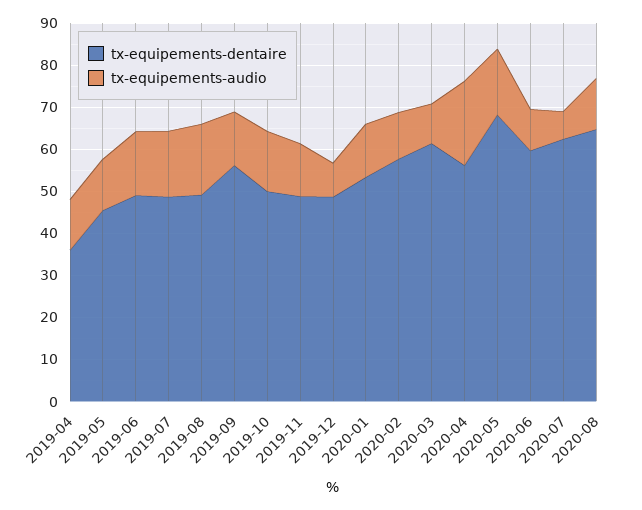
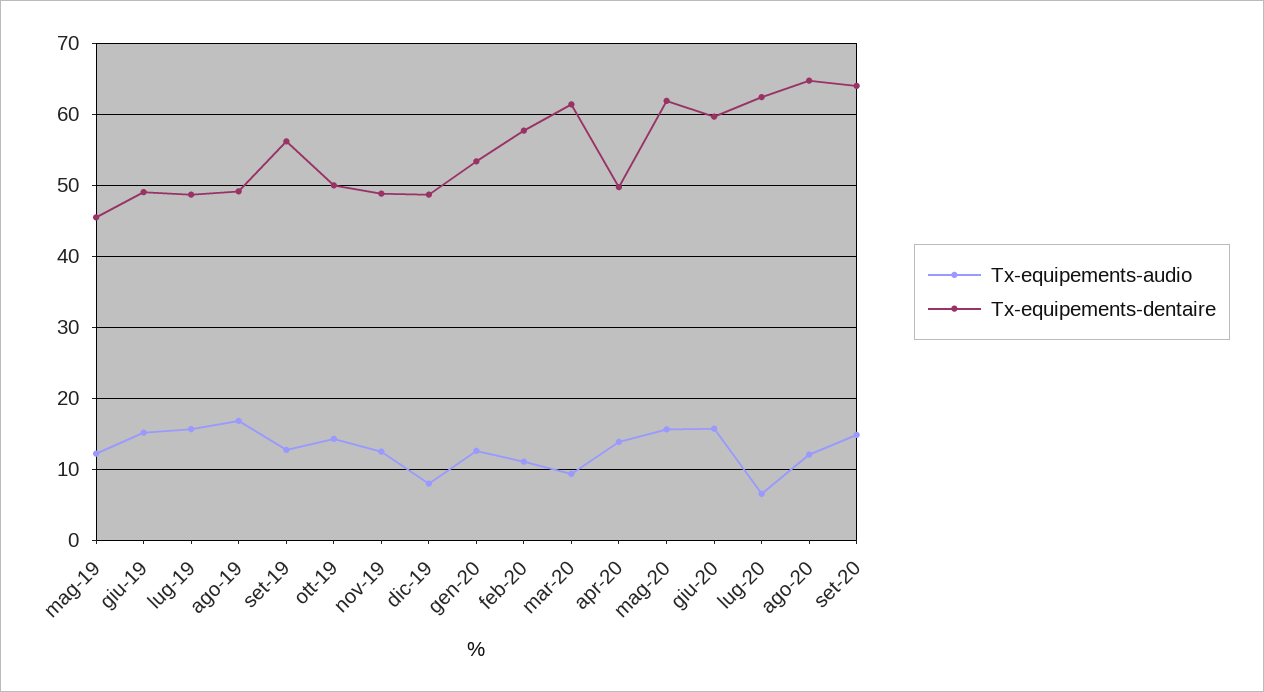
tx-equipements-dentaire, 2019-04: 36 -> none
tx-equipements-audio, 2019-04: 12 -> none
tx-equipements-dentaire, 2020-04: 56 -> 50
tx-equipements-audio, 2020-04: 20 -> 14
tx-equipements-dentaire, 2020-05: 68 -> 62
tx-equipements-audio, 2020-06: 10 -> 16
tx-equipements-audio, set-20: none -> 15
tx-equipements-dentaire, set-20: none -> 64

